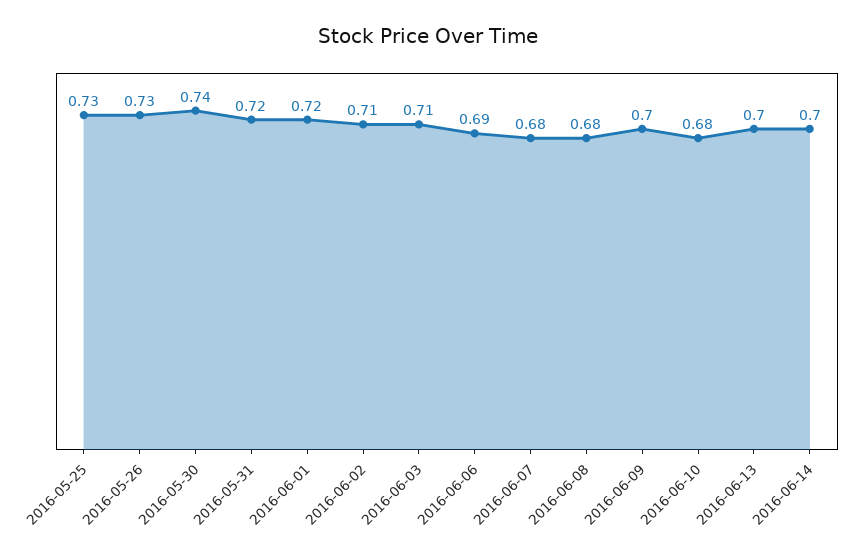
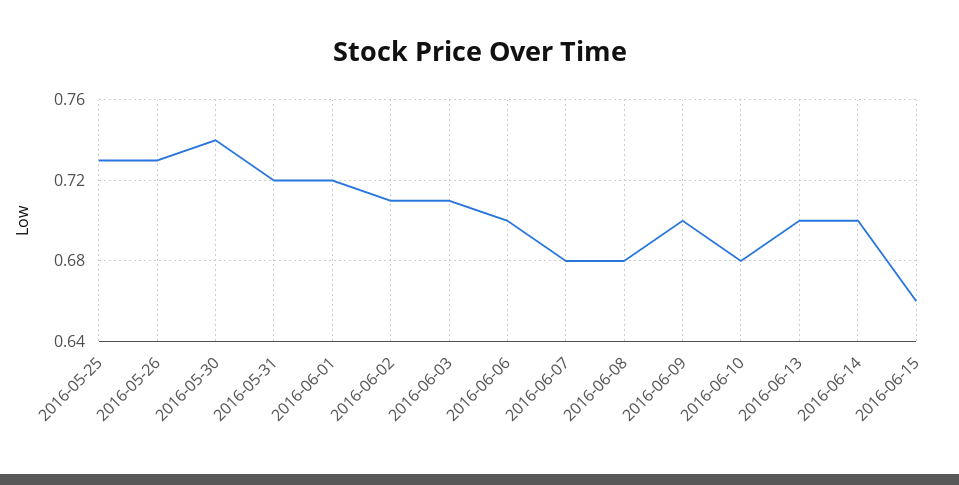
2016-06-06: 0.69 -> 0.7
2016-06-15: none -> 0.66

